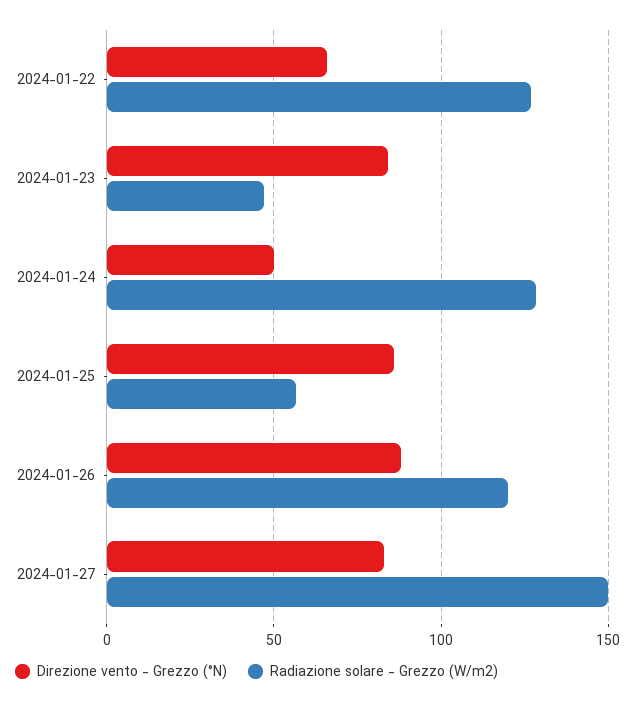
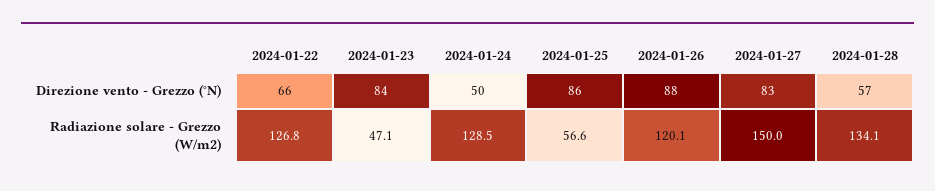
Direzione vento - Grezzo (°N), 2024-01-28: none -> 57
Radiazione solare - Grezzo (W/m2), 2024-01-28: none -> 134.1

